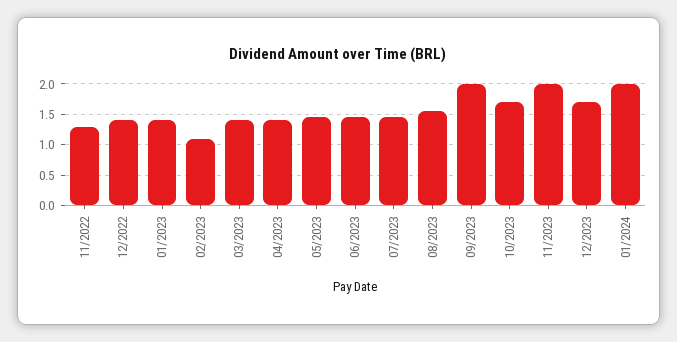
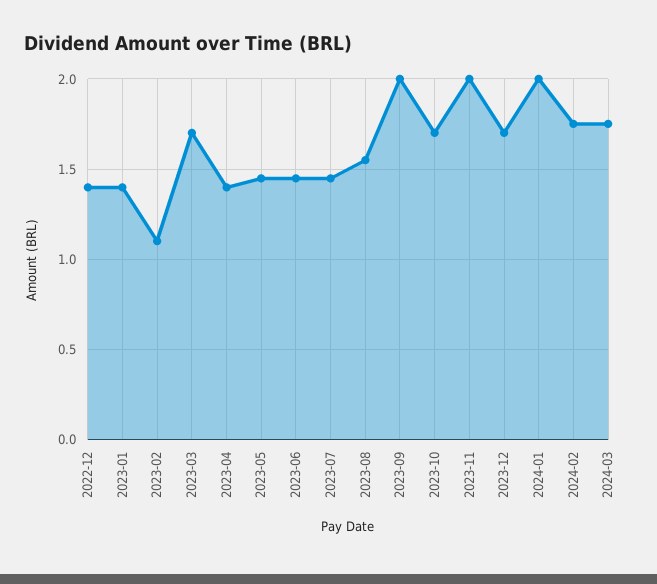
11/2022: 1.3 -> none
03/2023: 1.4 -> 1.7
2024-02: none -> 1.75
2024-03: none -> 1.75

